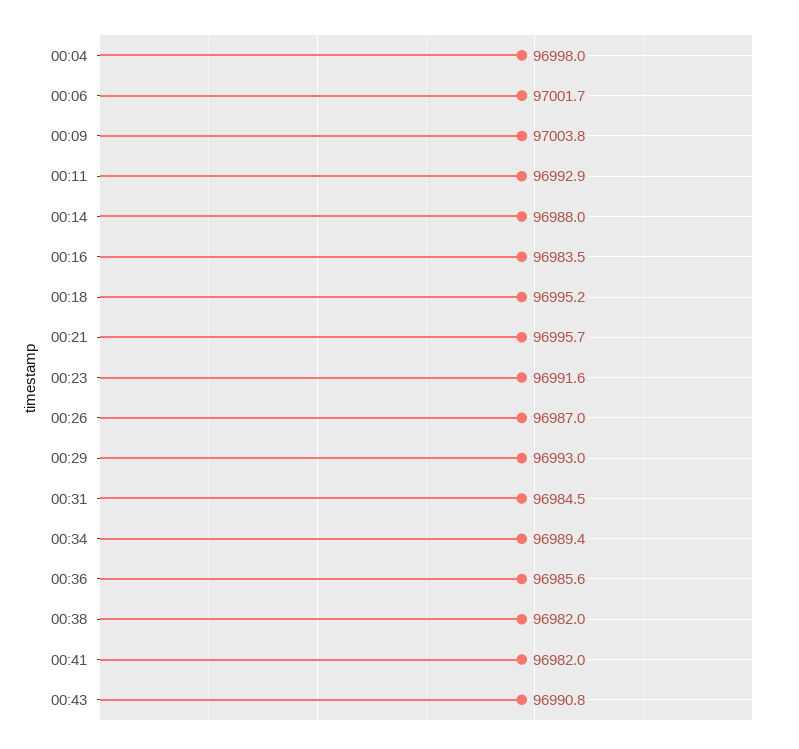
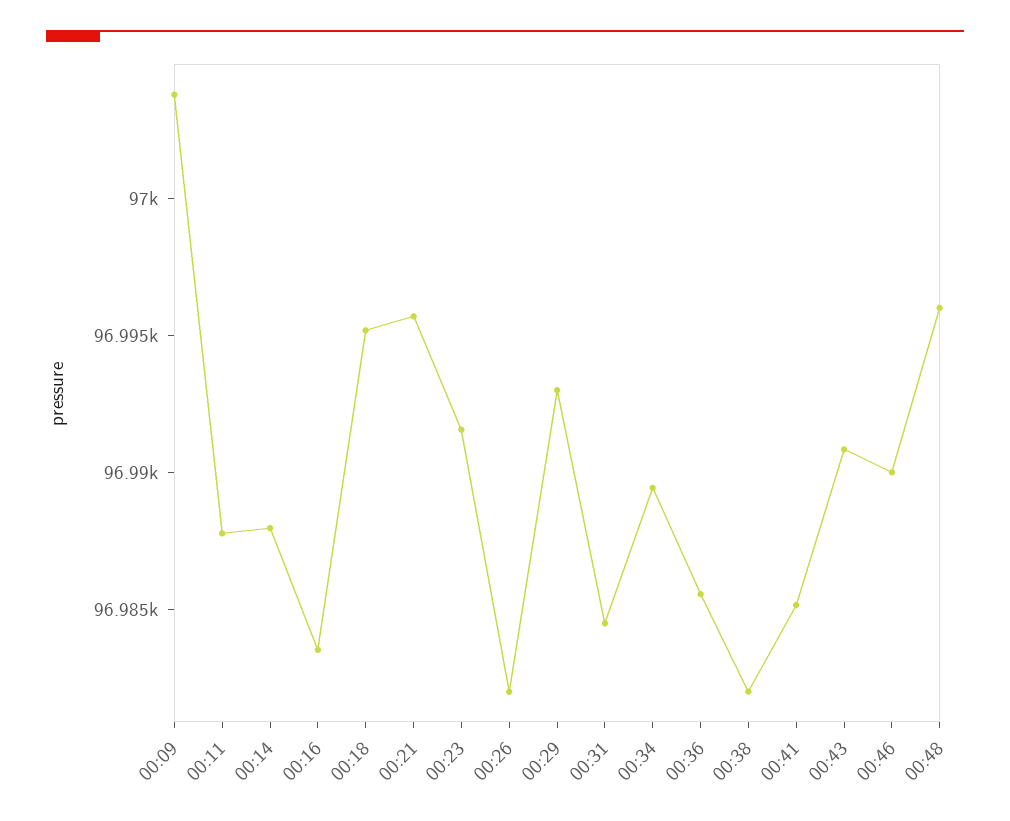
00:04: 96998 -> none
00:06: 97001.7 -> none
00:11: 96992.9 -> 96988
00:26: 96987 -> 96982
00:41: 96982 -> 96985
00:46: none -> 96990
00:48: none -> 96996

